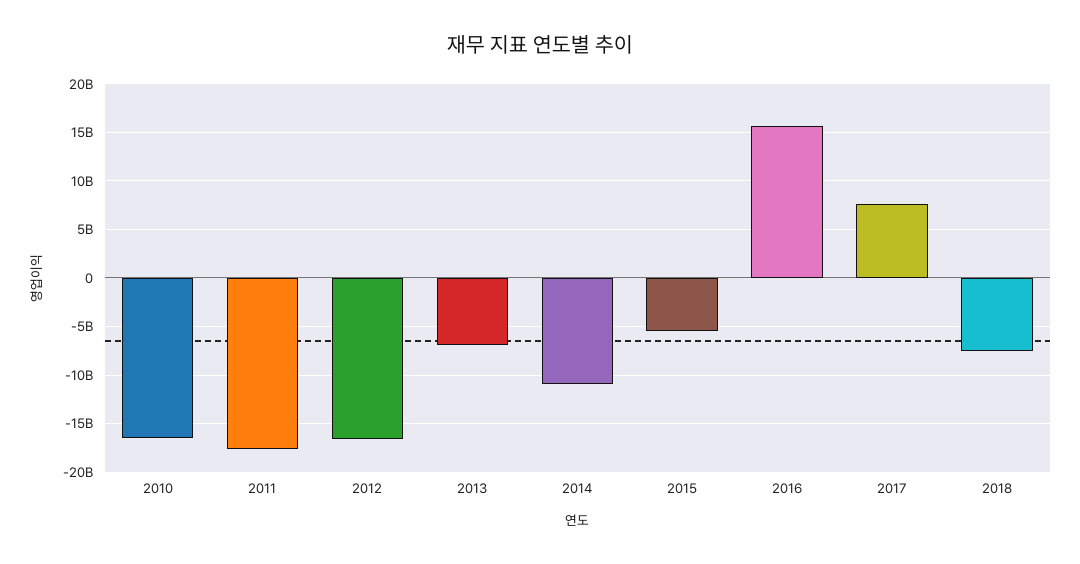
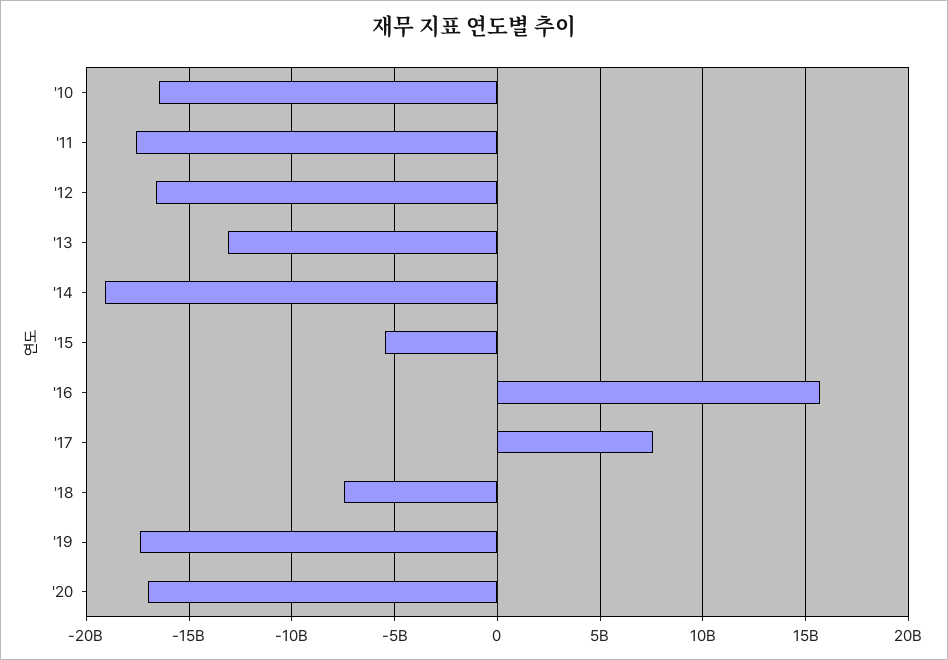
2013: -7000000000 -> -13000000000
2014: -11000000000 -> -19000000000
'19: none -> -17500000000
'20: none -> -17000000000

